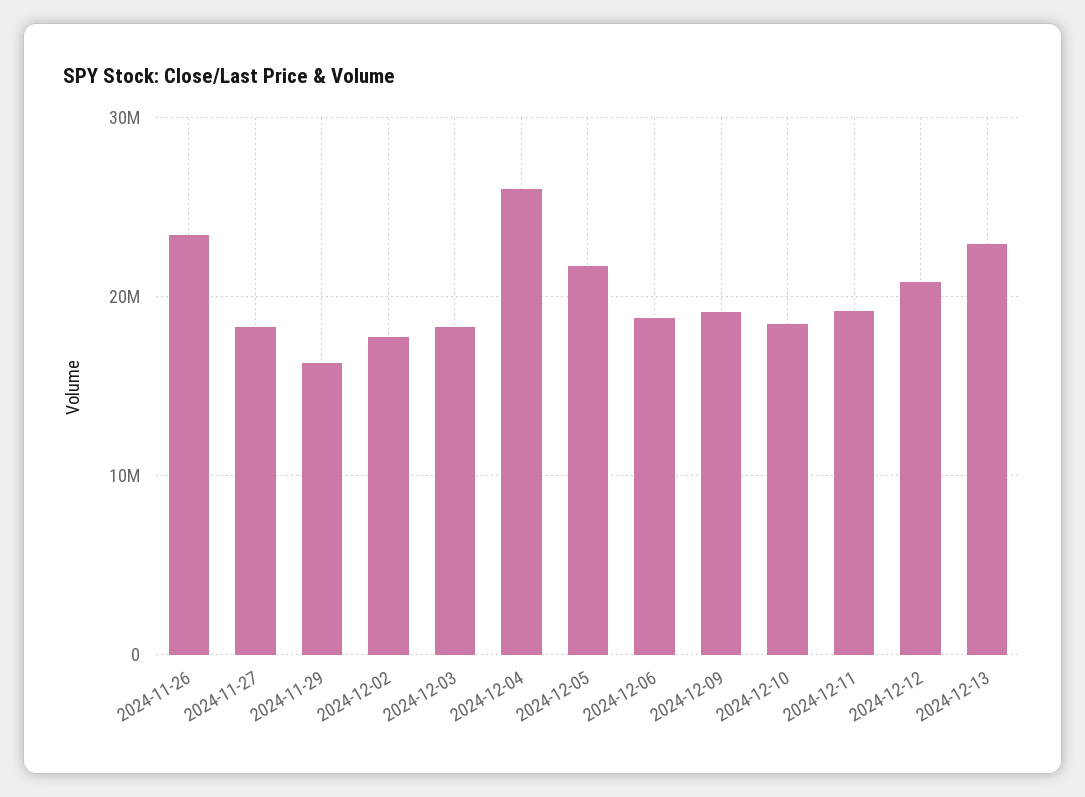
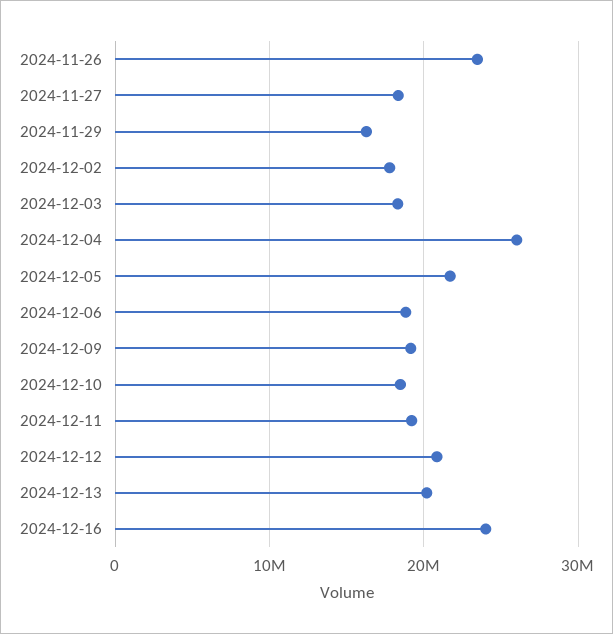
2024-12-13: 23000000 -> 20000000
2024-12-16: none -> 24000000

